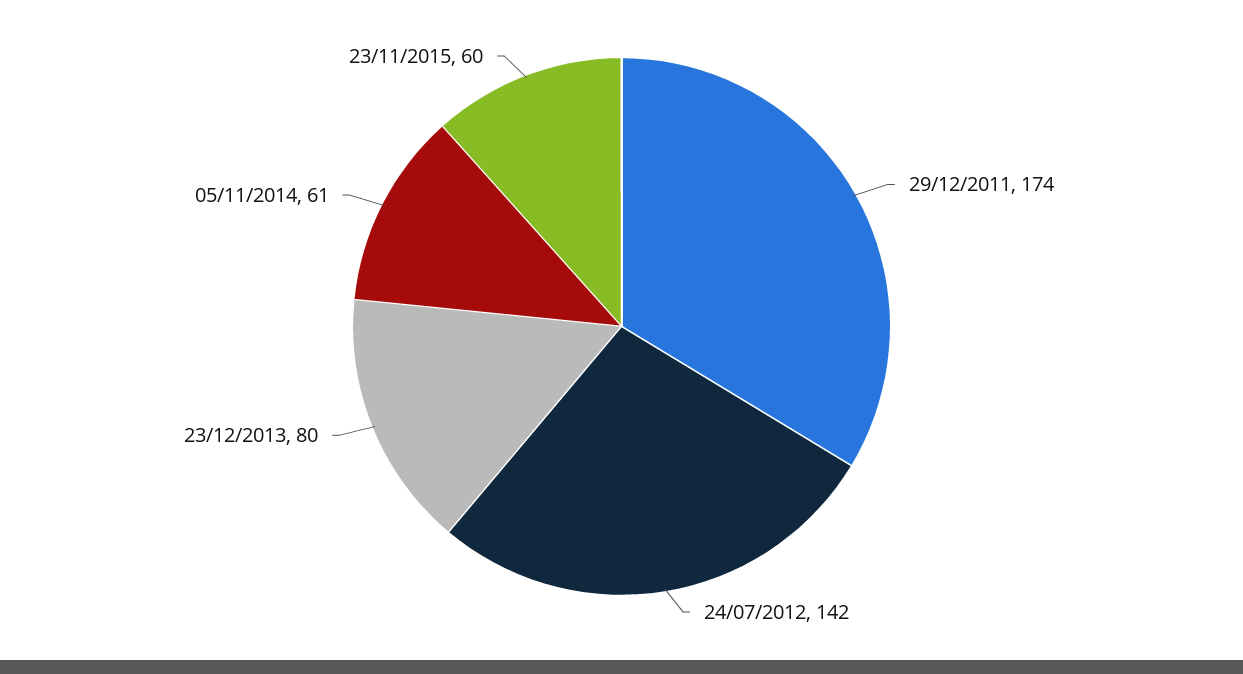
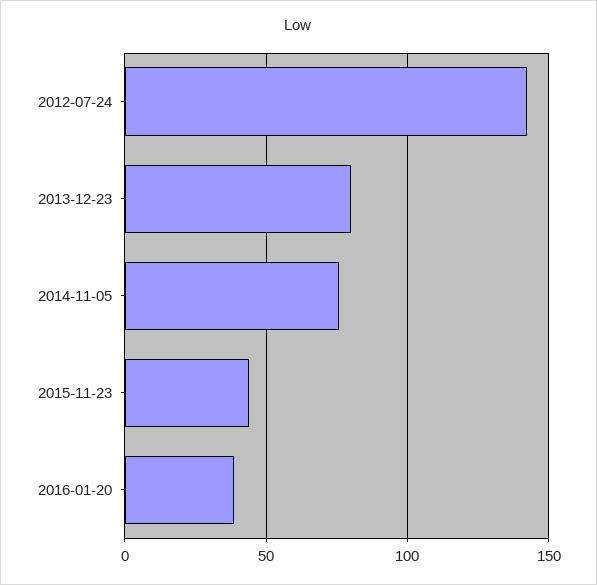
29/12/2011: 174 -> none
05/11/2014: 61 -> 75
23/11/2015: 60 -> 45
2016-01-20: none -> 40

